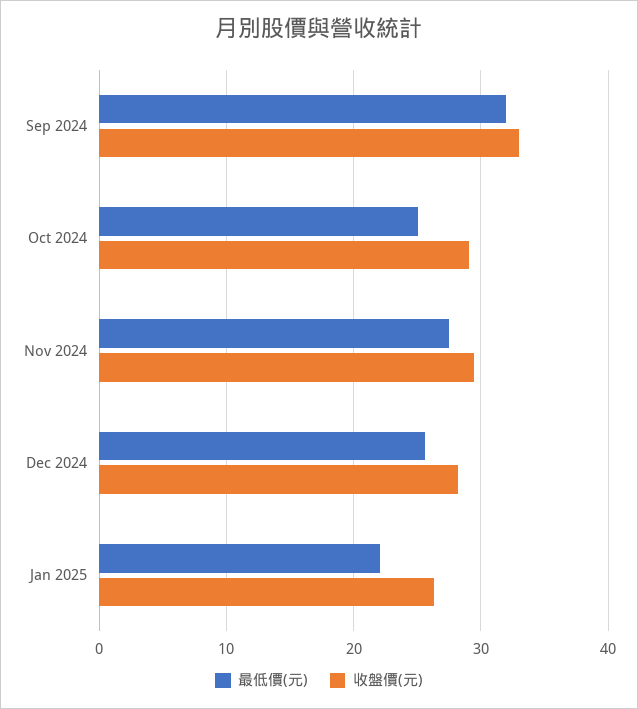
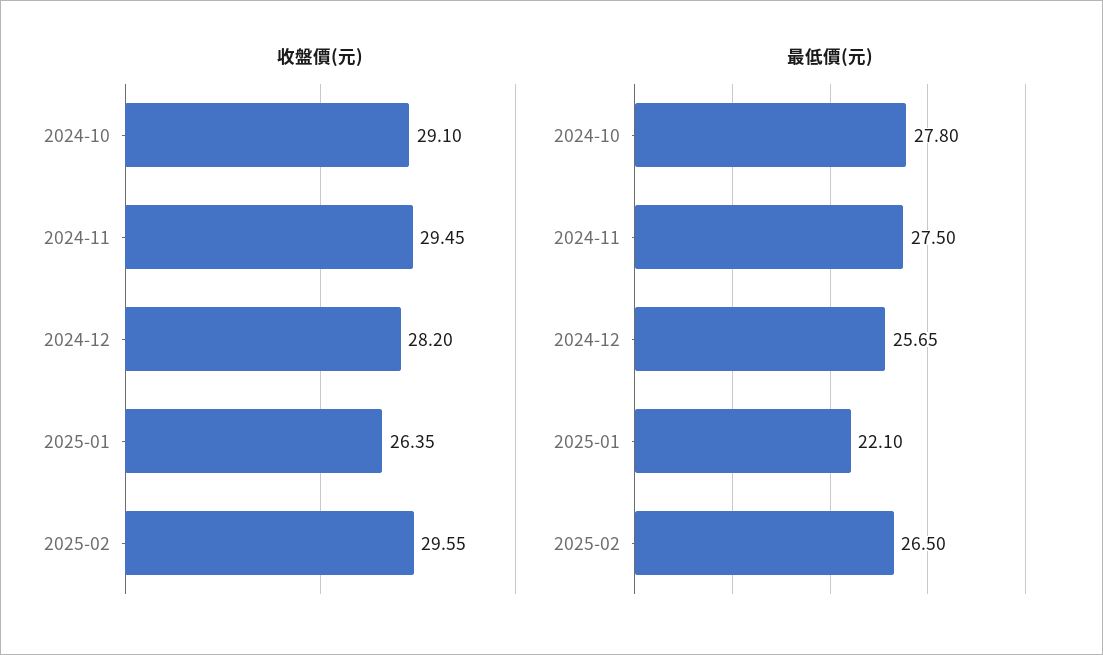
最低價(元), Sep 2024: 32 -> none
收盤價(元), Sep 2024: 33 -> none
最低價(元), Oct 2024: 25 -> 27.8
收盤價(元), 2025-02: none -> 29.55
最低價(元), 2025-02: none -> 26.5

